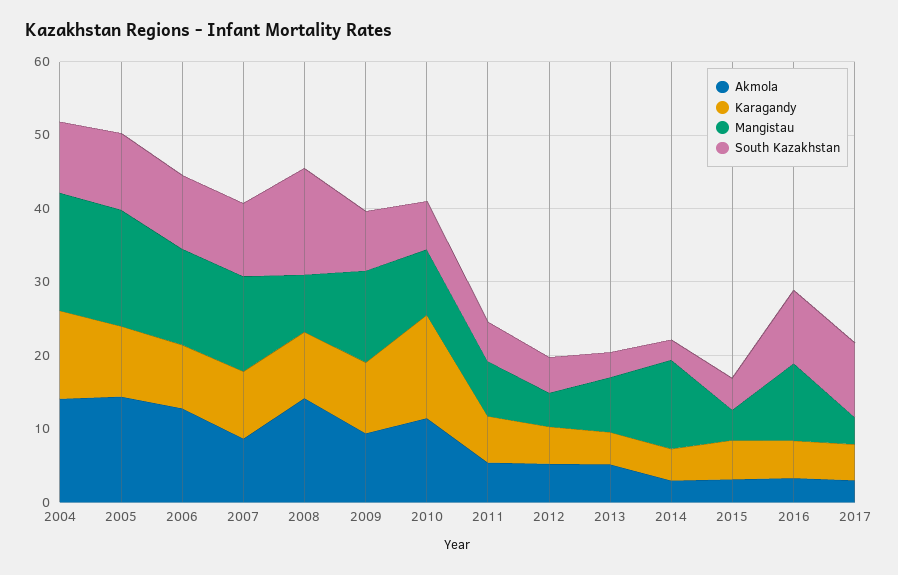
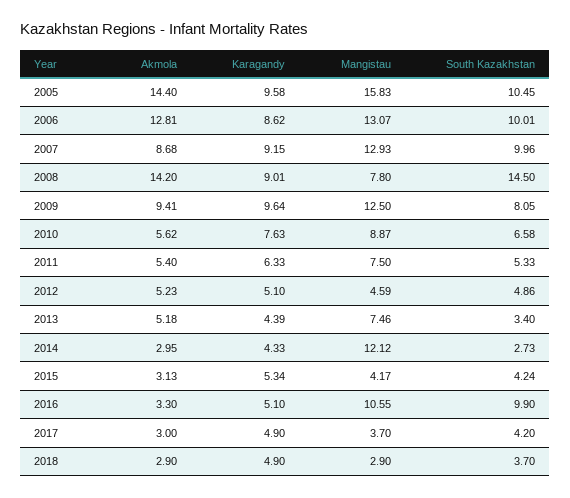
Akmola, 2004: 14 -> none
Karagandy, 2004: 12 -> none
Mangistau, 2004: 16 -> none
South Kazakhstan, 2004: 10 -> none
Akmola, 2010: 12 -> 5.62
Karagandy, 2010: 14 -> 7.63
South Kazakhstan, 2017: 10 -> 4.2
Akmola, 2018: none -> 2.9
Karagandy, 2018: none -> 4.9
Mangistau, 2018: none -> 2.9
South Kazakhstan, 2018: none -> 3.7

